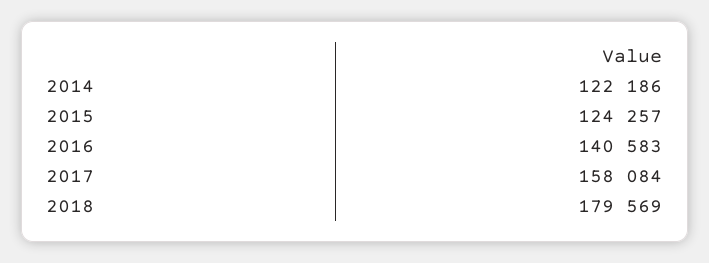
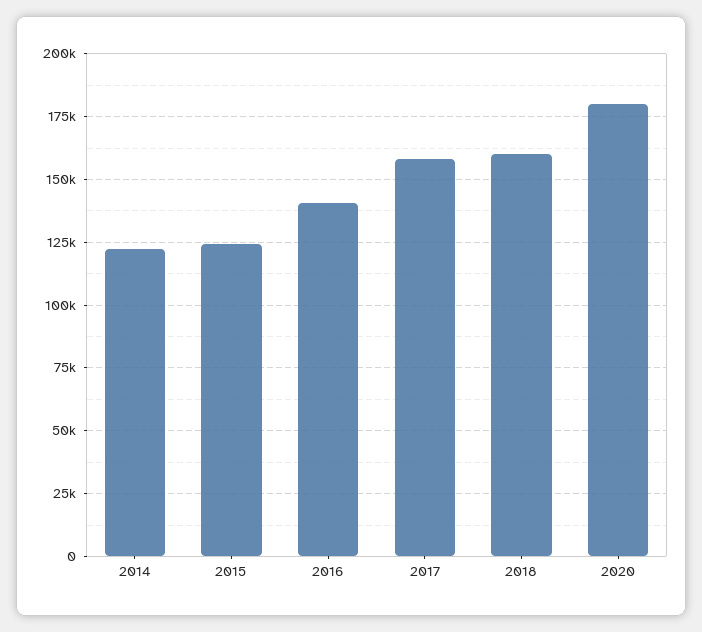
2018: 179569 -> 160000
2020: none -> 180000

